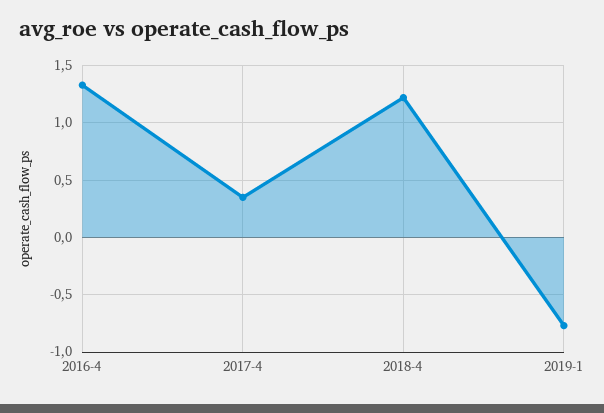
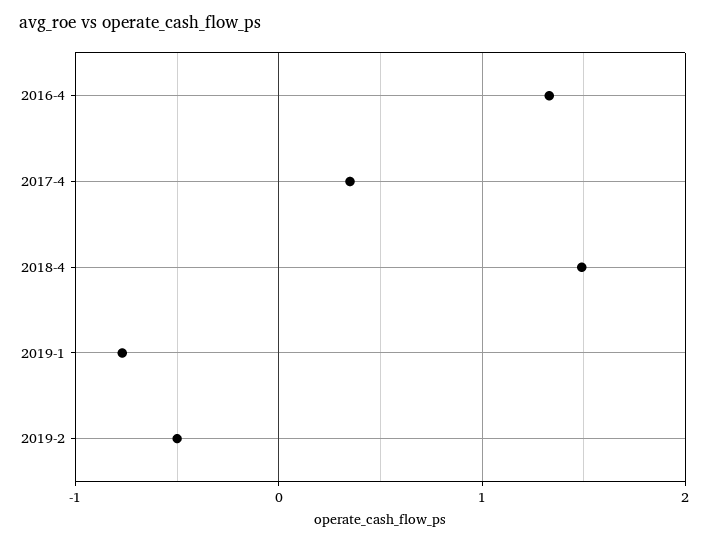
2018-4: 1.2 -> 1.5
2019-2: none -> -0.5

